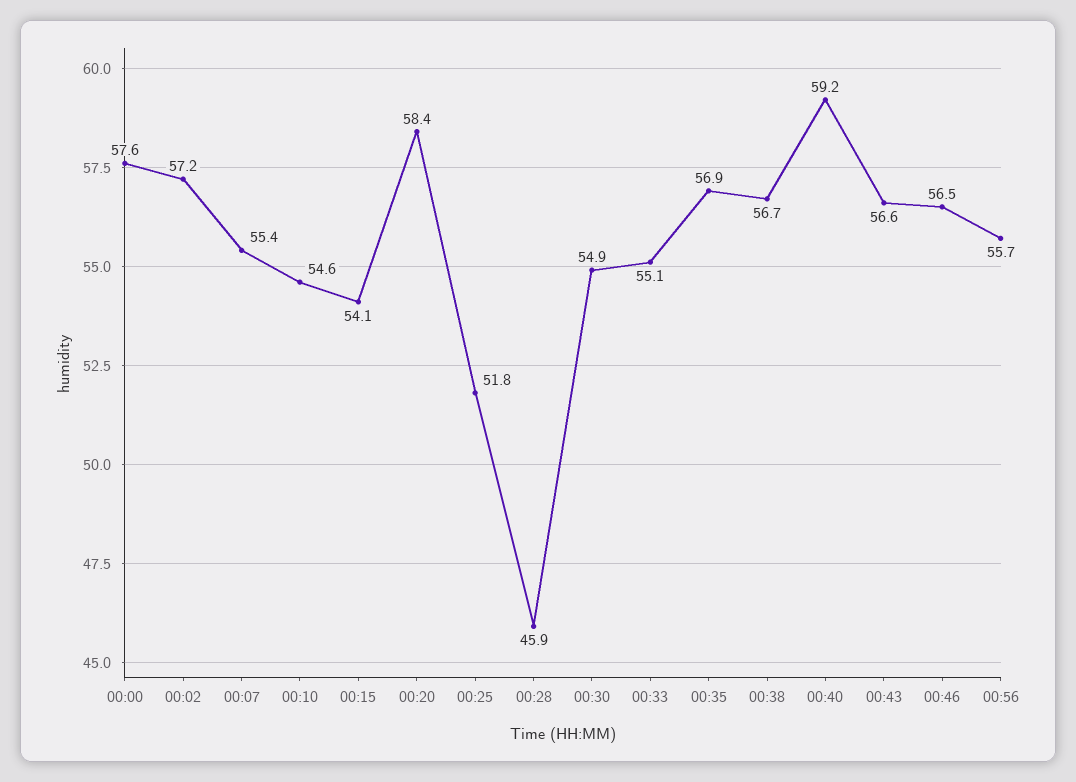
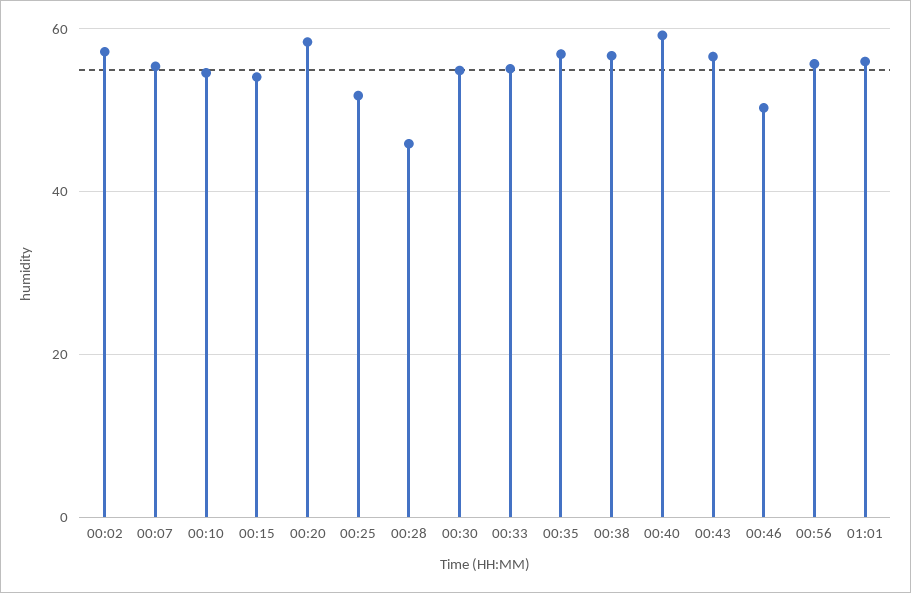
00:00: 57.6 -> none
00:46: 56.5 -> 50
01:01: none -> 56

